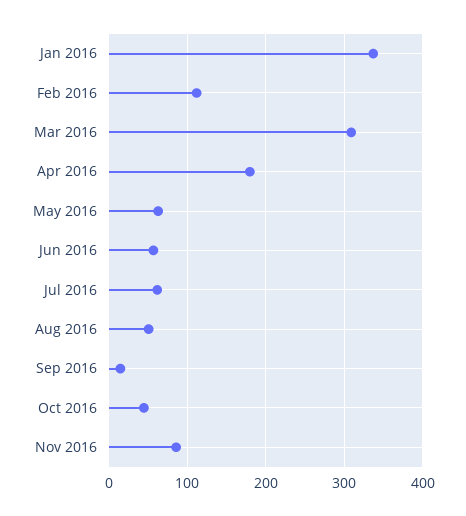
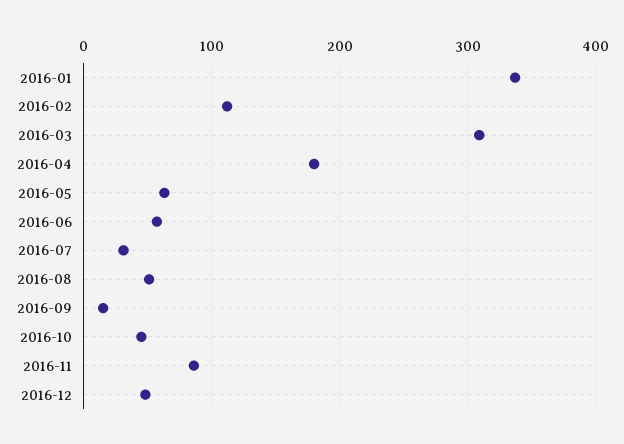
Jul 2016: 60 -> 30
2016-12: none -> 50

